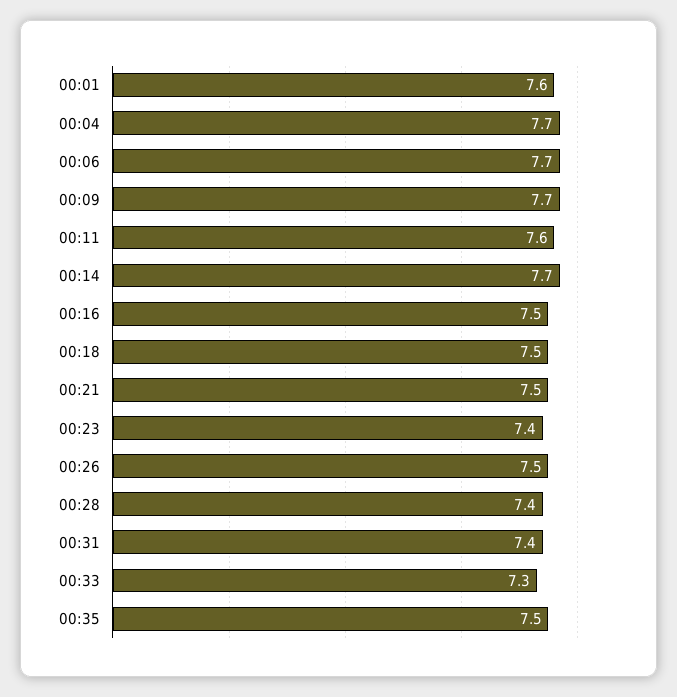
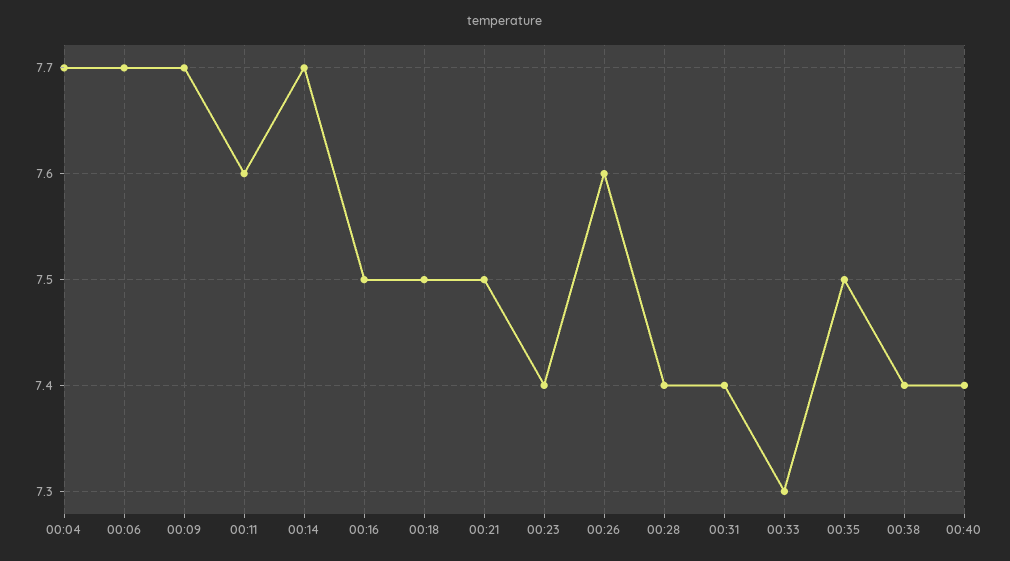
00:01: 7.6 -> none
00:26: 7.5 -> 7.6
00:38: none -> 7.4
00:40: none -> 7.4

